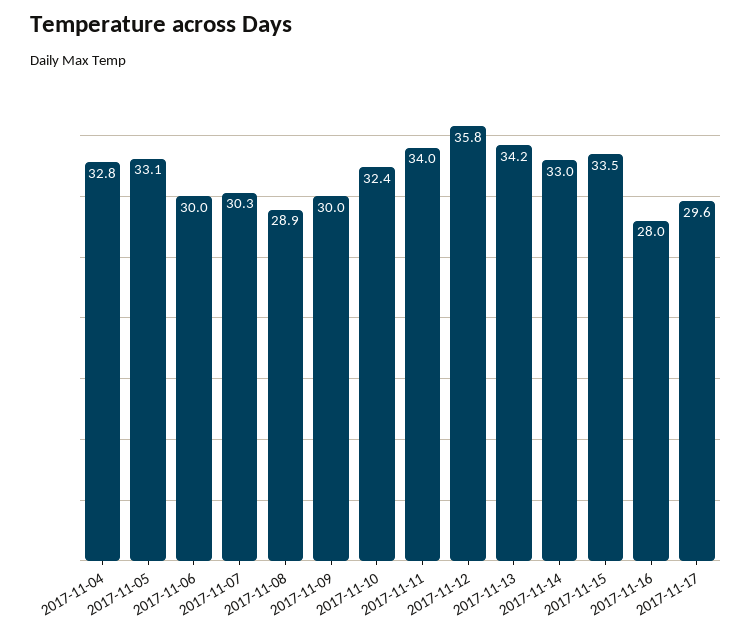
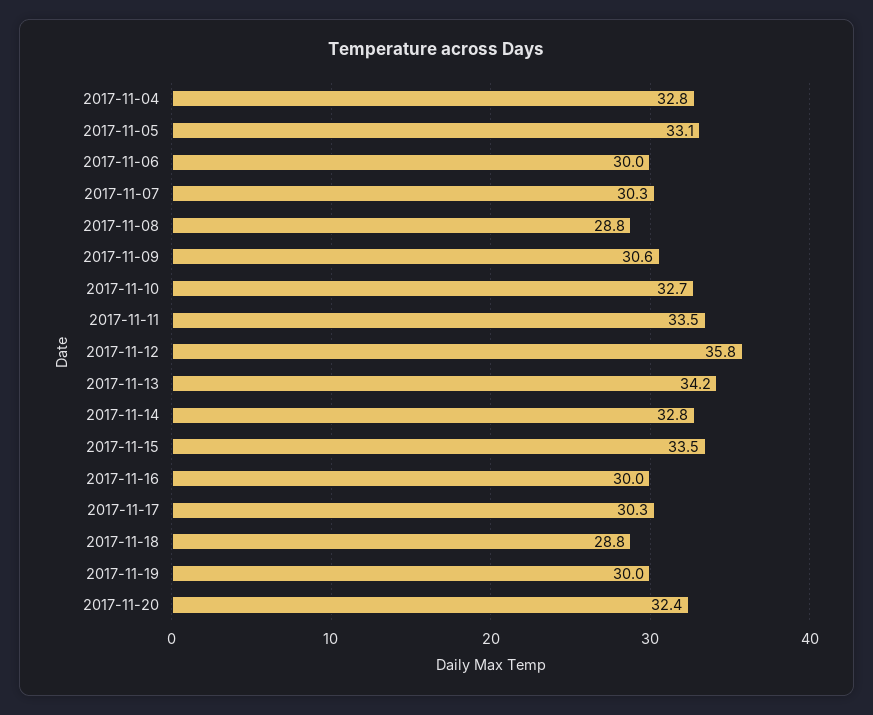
2017-11-08: 28.9 -> 28.8
2017-11-09: 30 -> 30.6
2017-11-10: 32.4 -> 32.7
2017-11-11: 34 -> 33.5
2017-11-14: 33 -> 32.8
2017-11-16: 28 -> 30
2017-11-17: 29.6 -> 30.3
2017-11-18: none -> 28.8
2017-11-19: none -> 30
2017-11-20: none -> 32.4

